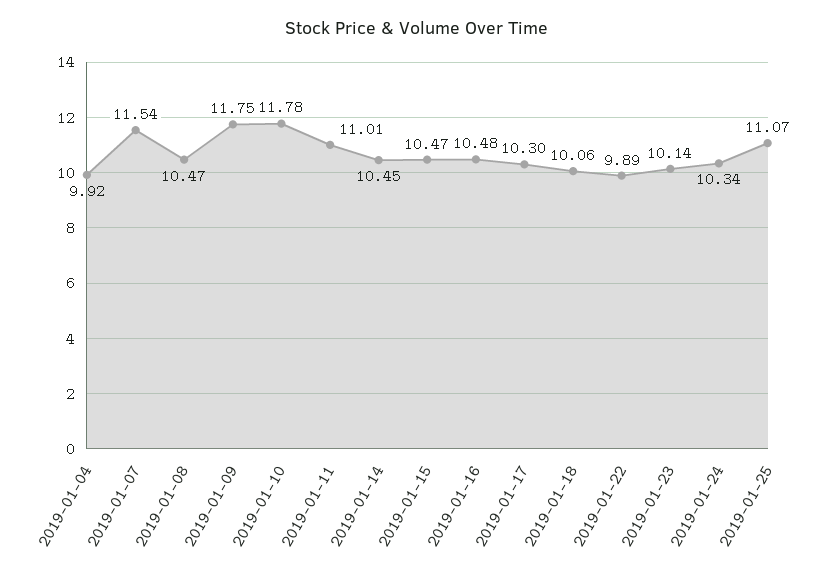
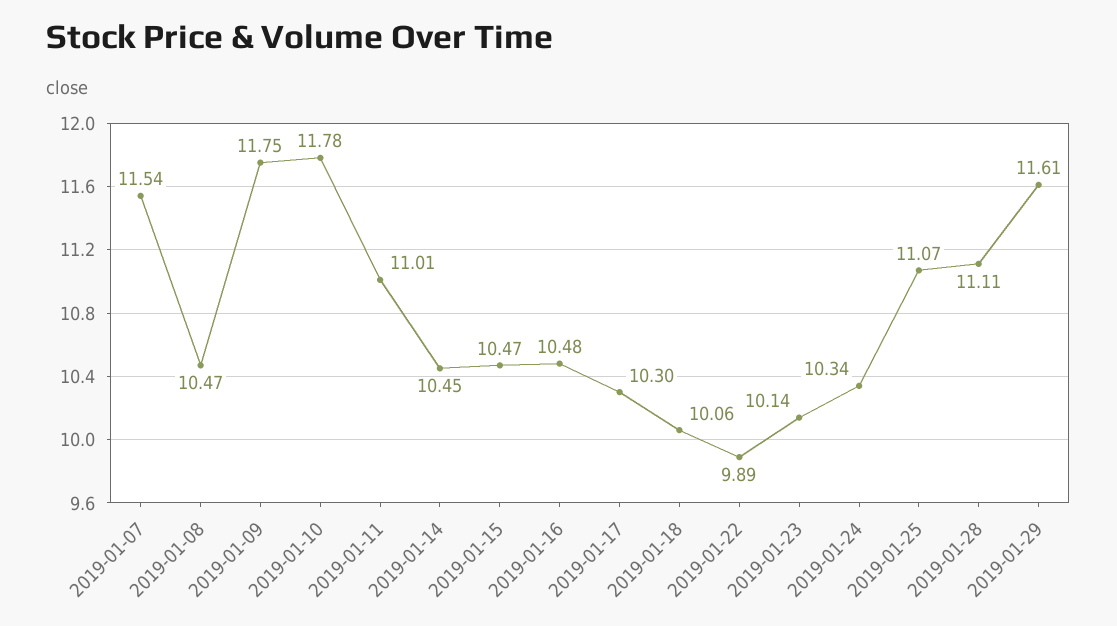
2019-01-04: 9.92 -> none
2019-01-28: none -> 11.11
2019-01-29: none -> 11.61

